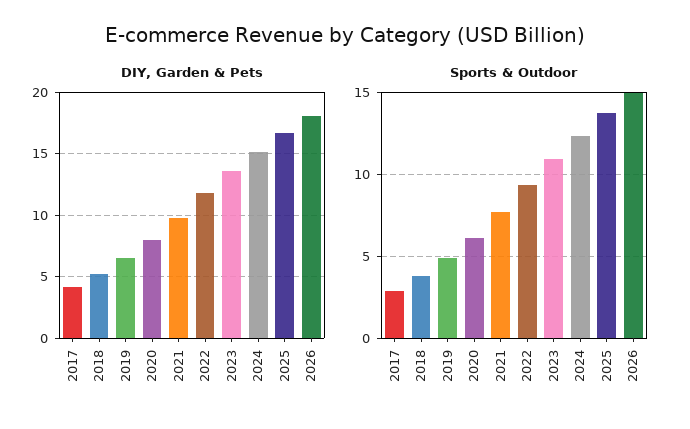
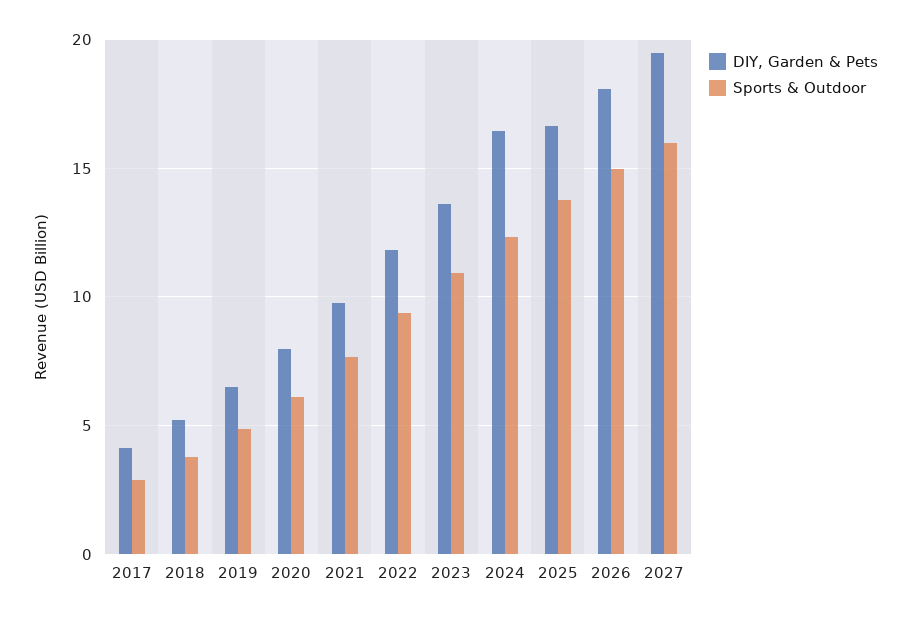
DIY, Garden & Pets, 2024: 15 -> 16.5
DIY, Garden & Pets, 2027: none -> 19.5
Sports & Outdoor, 2027: none -> 16

